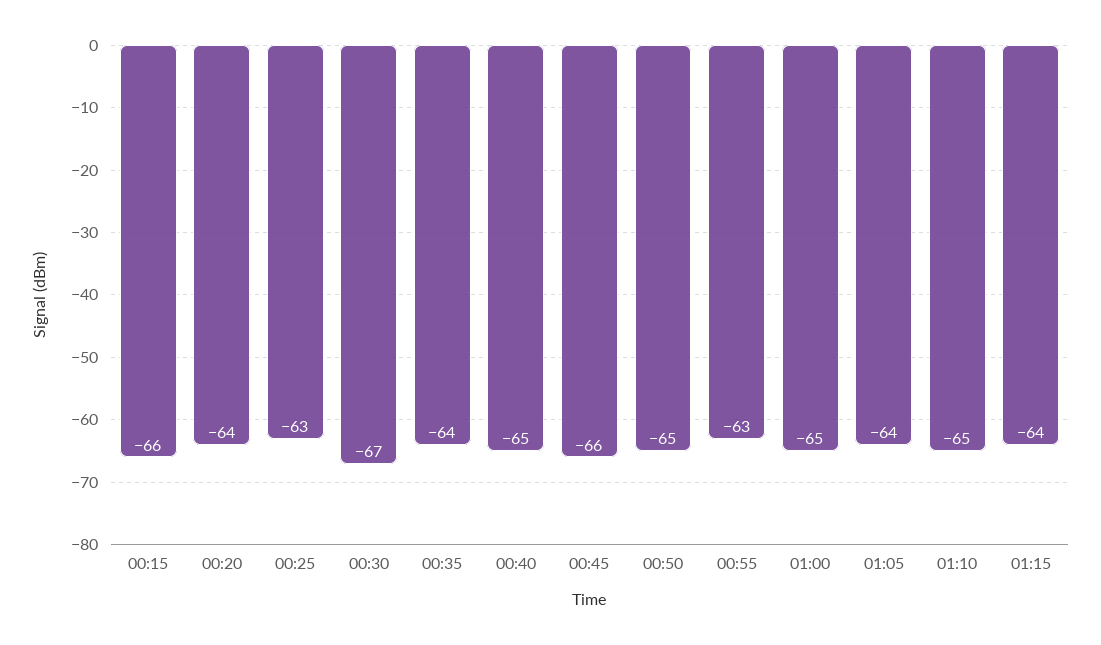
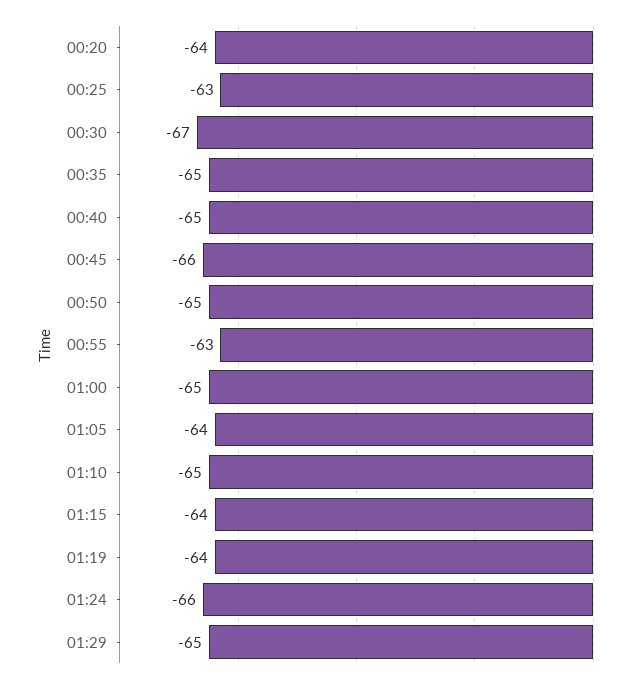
00:15: -66 -> none
00:35: -64 -> -65
01:19: none -> -64
01:24: none -> -66
01:29: none -> -65

